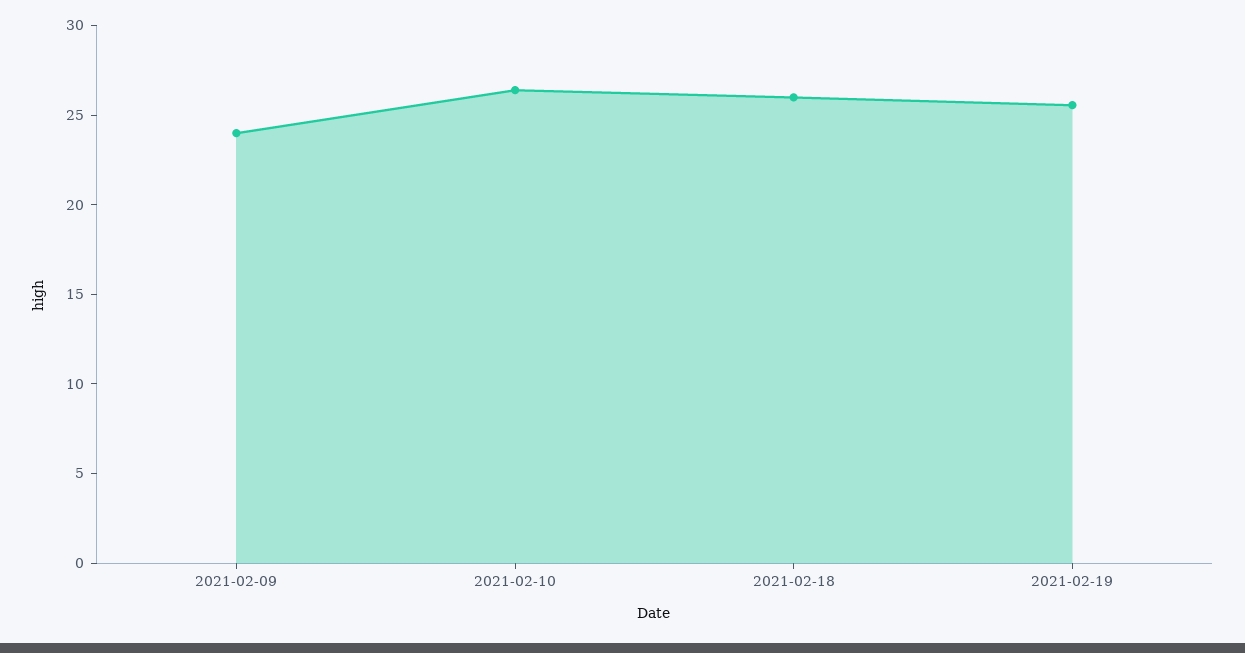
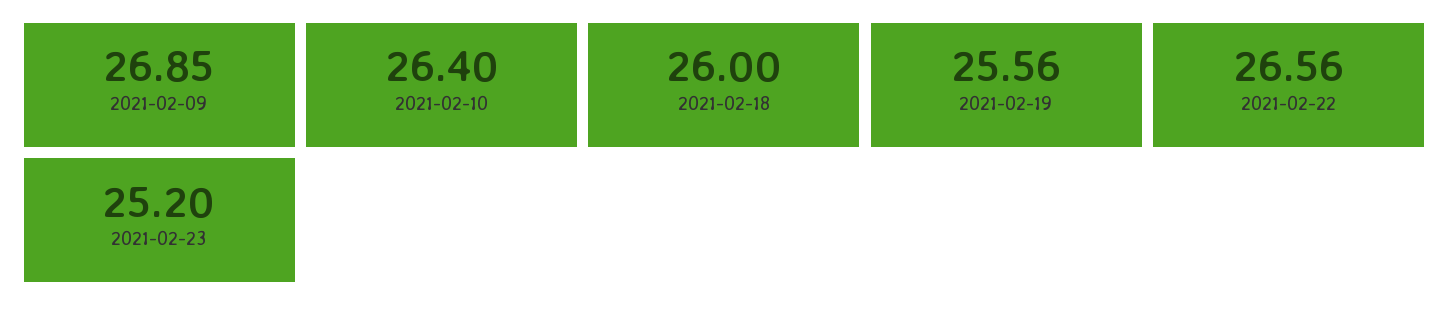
2021-02-09: 24 -> 26.85
2021-02-22: none -> 26.56
2021-02-23: none -> 25.2

